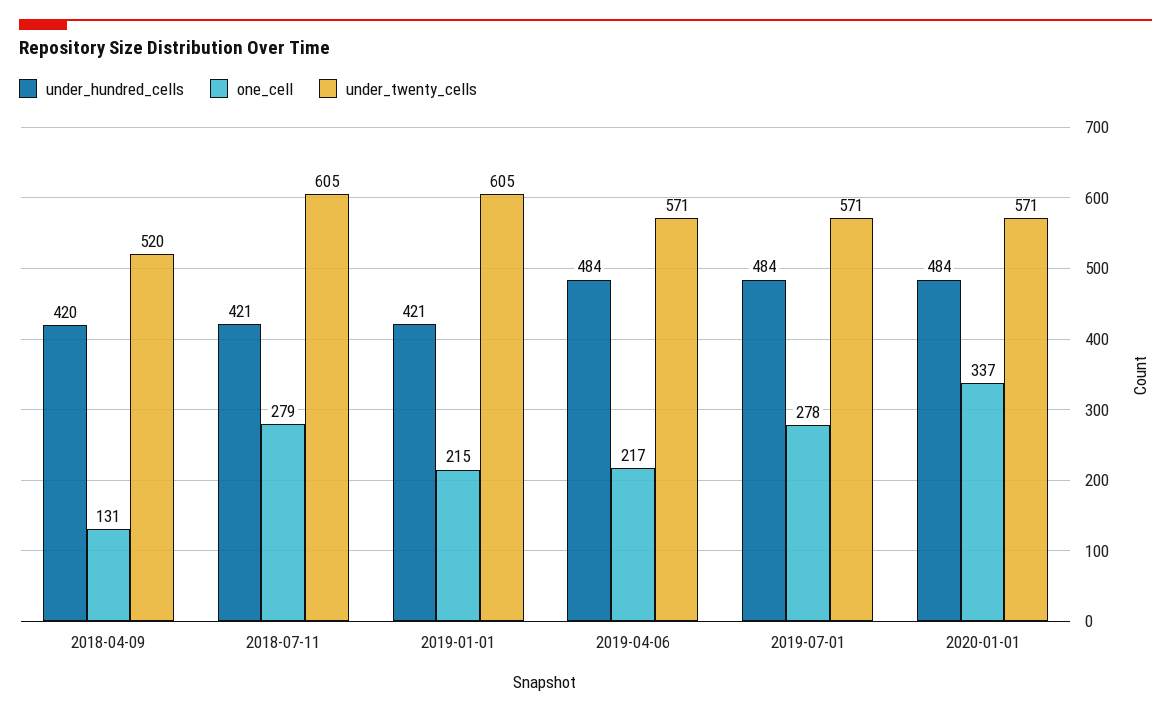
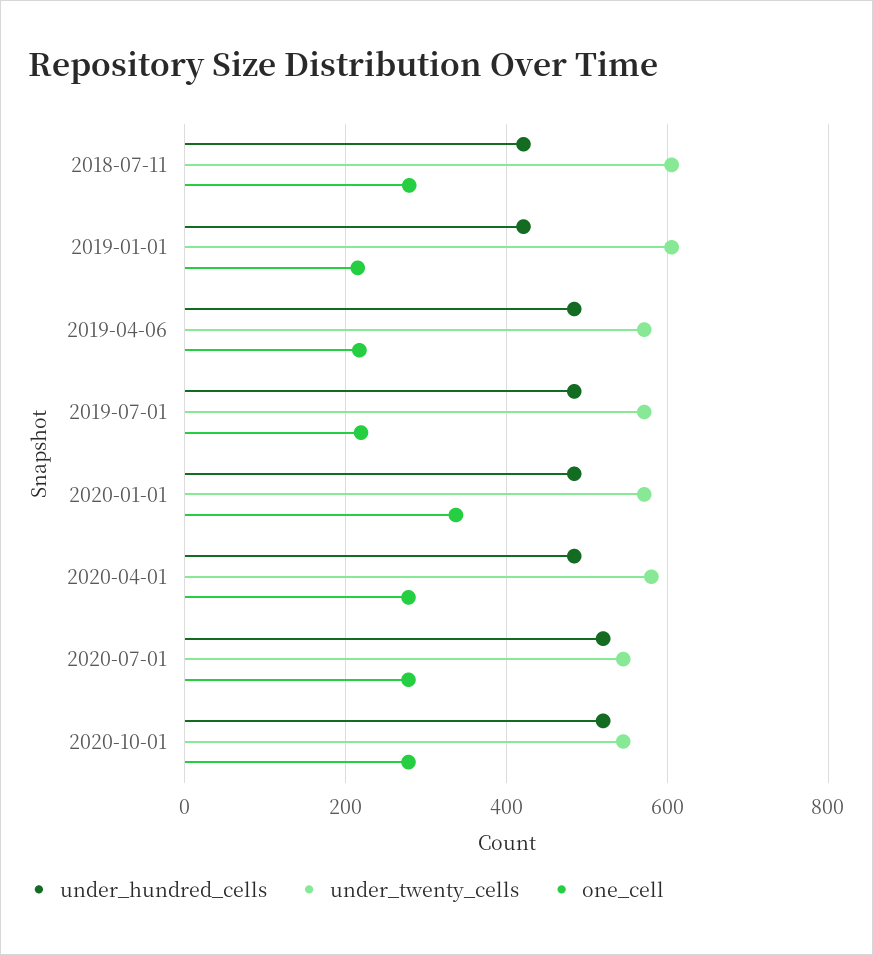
under_hundred_cells, 2018-04-09: 420 -> none
one_cell, 2018-04-09: 131 -> none
under_twenty_cells, 2018-04-09: 520 -> none
one_cell, 2019-07-01: 278 -> 220
under_hundred_cells, 2020-04-01: none -> 480
under_twenty_cells, 2020-04-01: none -> 580
one_cell, 2020-04-01: none -> 280
under_hundred_cells, 2020-07-01: none -> 520
under_twenty_cells, 2020-07-01: none -> 540
one_cell, 2020-07-01: none -> 280
under_hundred_cells, 2020-10-01: none -> 520
under_twenty_cells, 2020-10-01: none -> 540
one_cell, 2020-10-01: none -> 280

